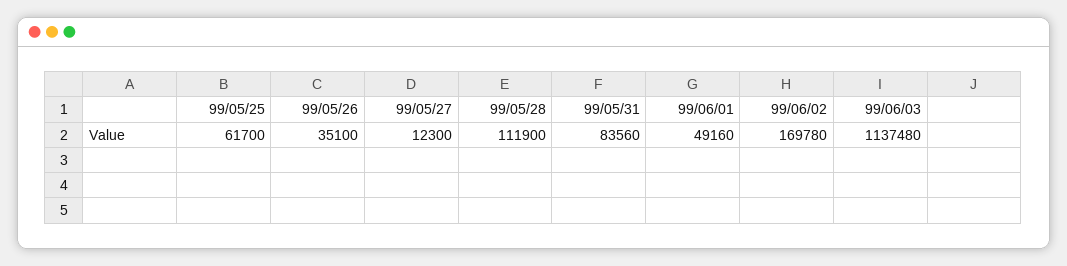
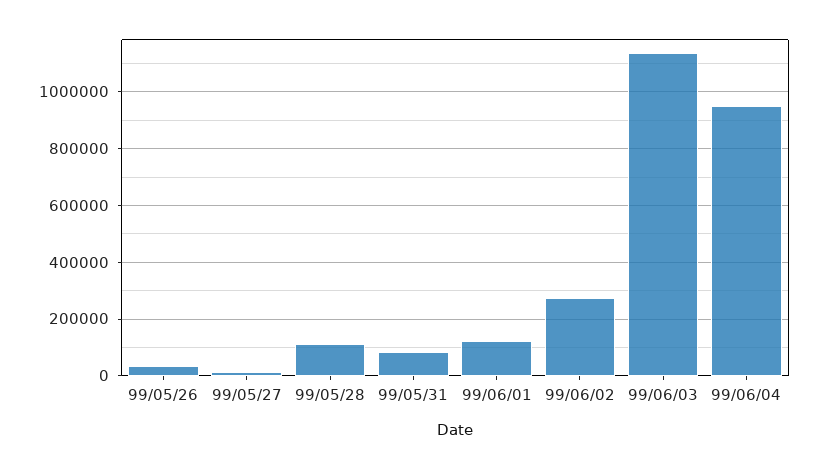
99/05/25: 61700 -> none
99/06/01: 49160 -> 125000
99/06/02: 169780 -> 275000
99/06/04: none -> 950000

